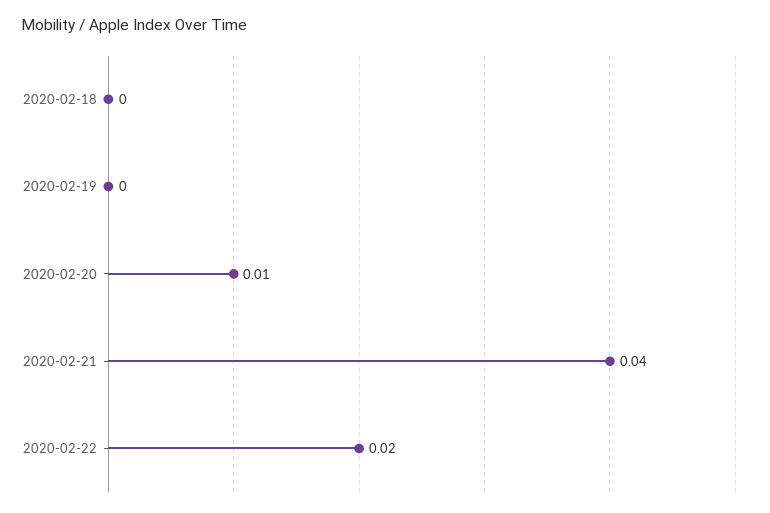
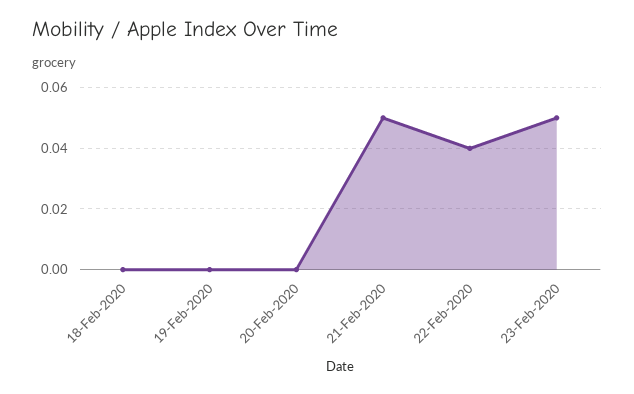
2020-02-20: 0.01 -> 0
2020-02-21: 0.04 -> 0.05
2020-02-22: 0.02 -> 0.04
23-Feb-2020: none -> 0.05

